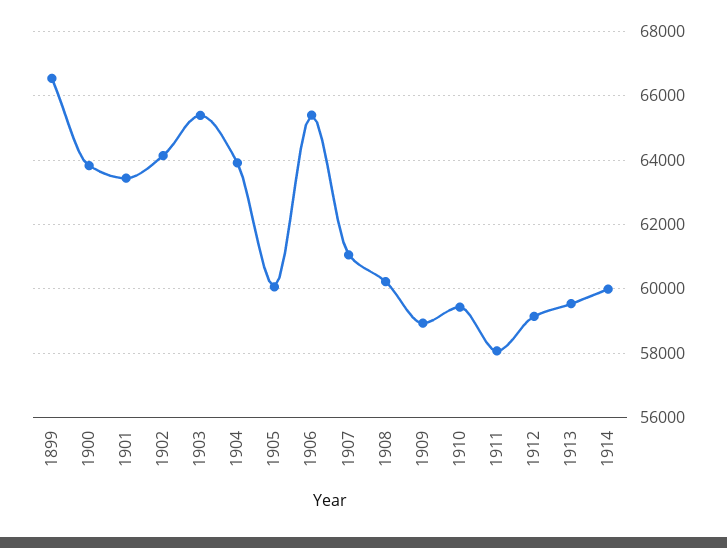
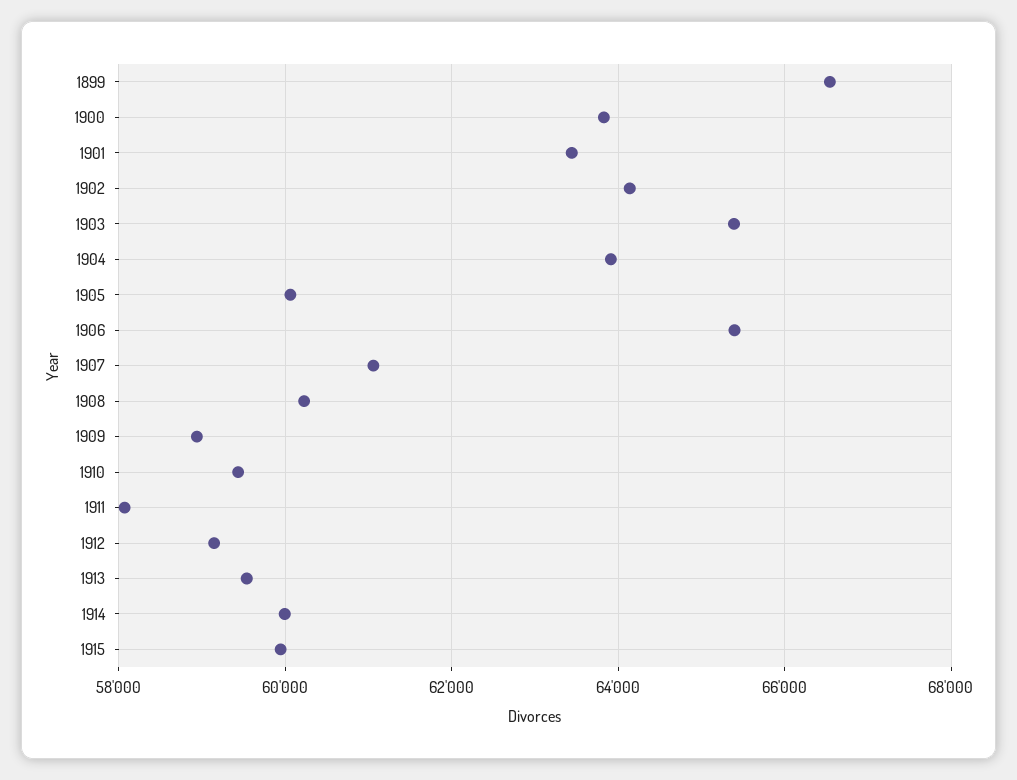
1915: none -> 60000

